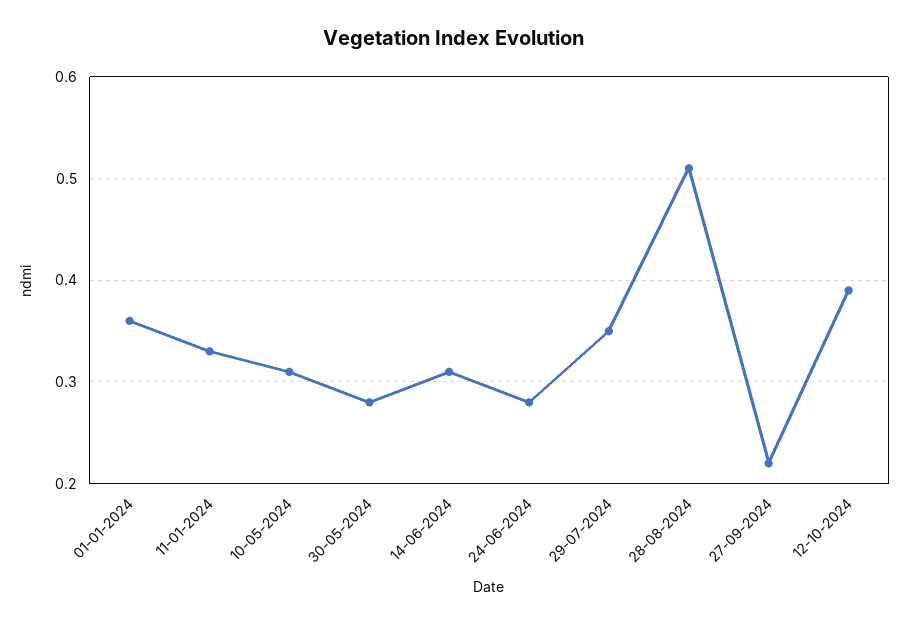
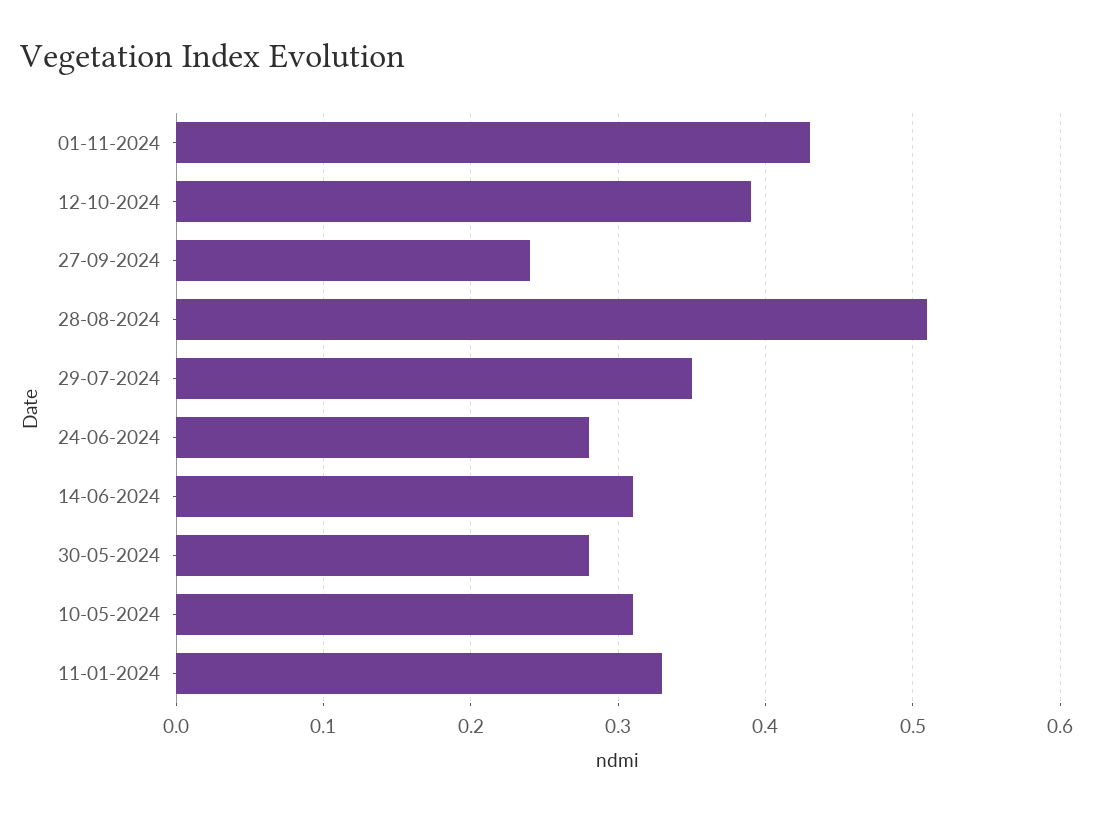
01-01-2024: 0.36 -> none
27-09-2024: 0.22 -> 0.24
01-11-2024: none -> 0.43

